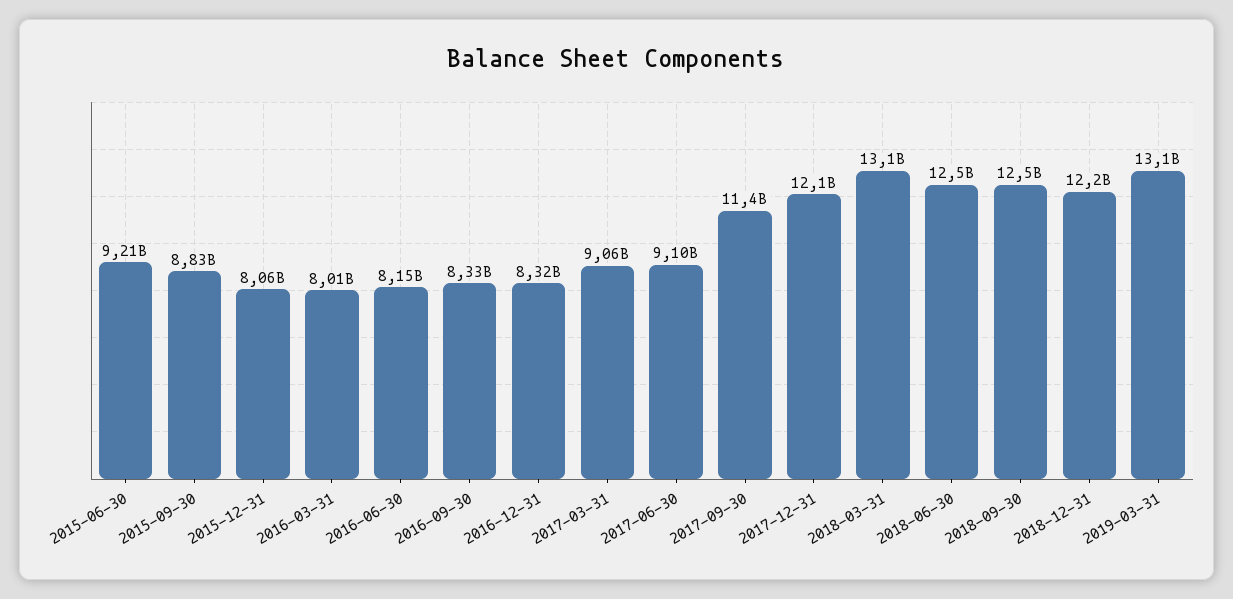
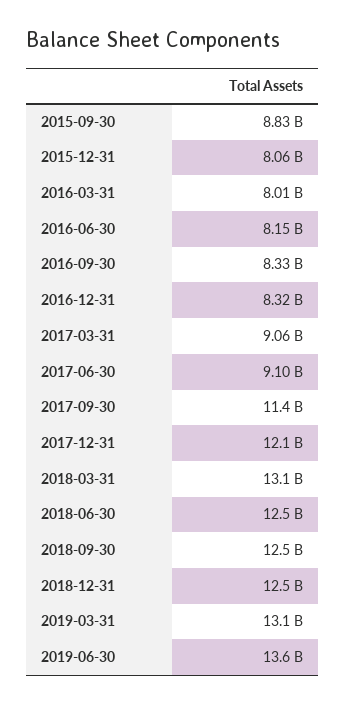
2015-06-30: 9210000000 -> none
2018-12-31: 12200000000 -> 12500000000
2019-06-30: none -> 13600000000

